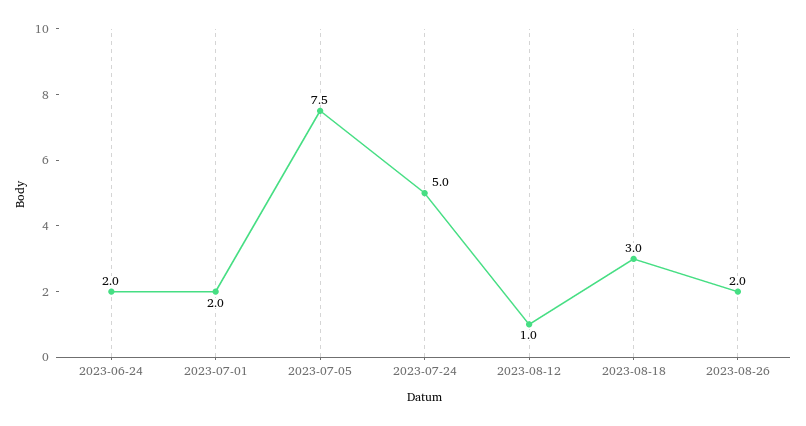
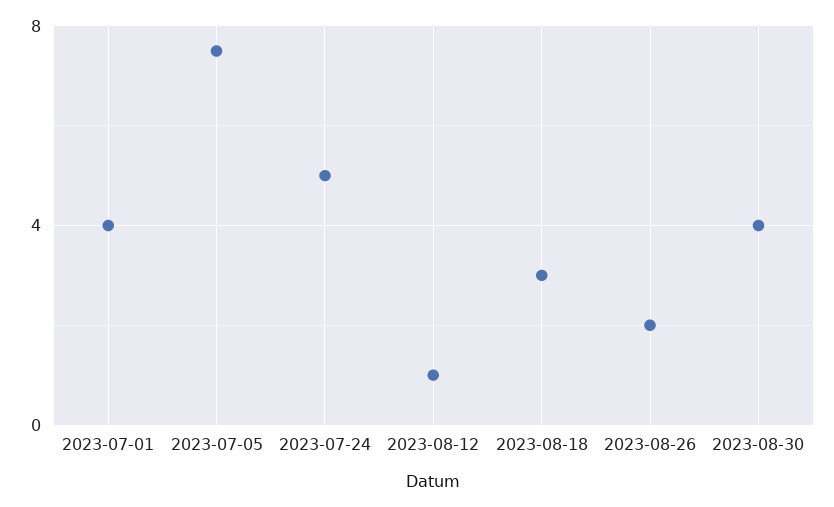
2023-06-24: 2 -> none
2023-07-01: 2 -> 4
2023-08-30: none -> 4

